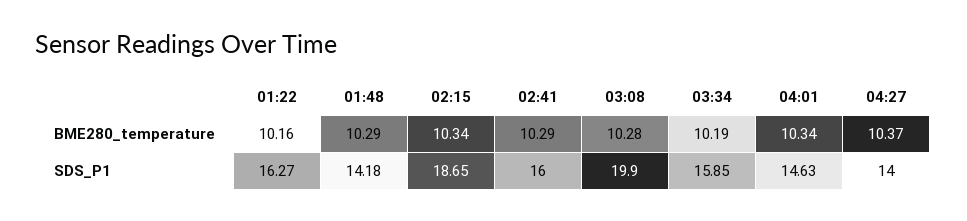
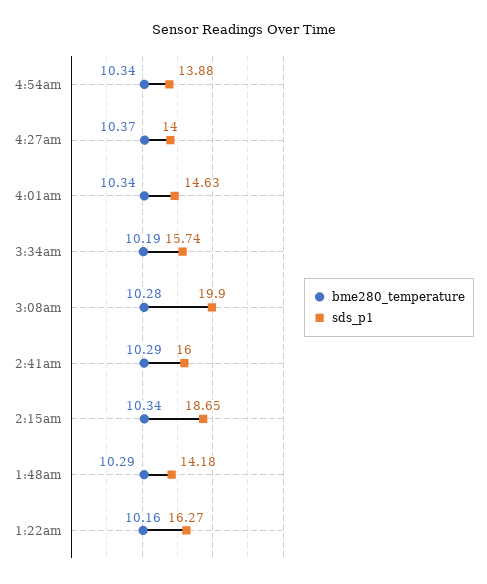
SDS_P1, 03:34: 15.85 -> 15.74
BME280_temperature, 4:54am: none -> 10.34
SDS_P1, 4:54am: none -> 13.88

